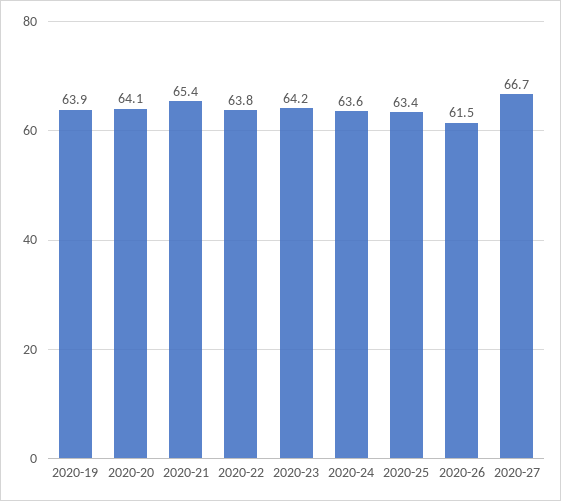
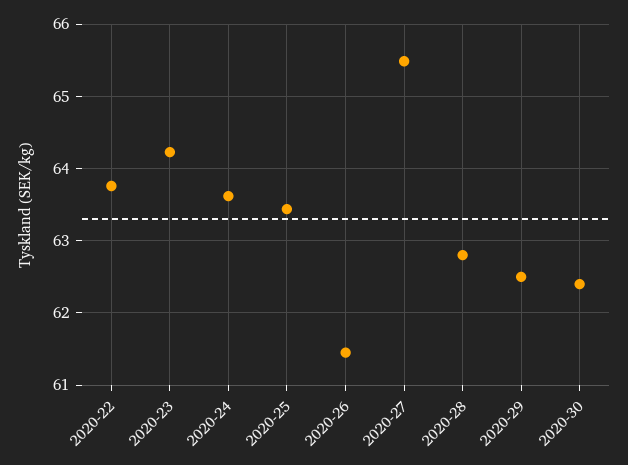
2020-19: 63.9 -> none
2020-20: 64.1 -> none
2020-21: 65.4 -> none
2020-27: 66.7 -> 65.5
2020-28: none -> 62.8
2020-29: none -> 62.5
2020-30: none -> 62.4

